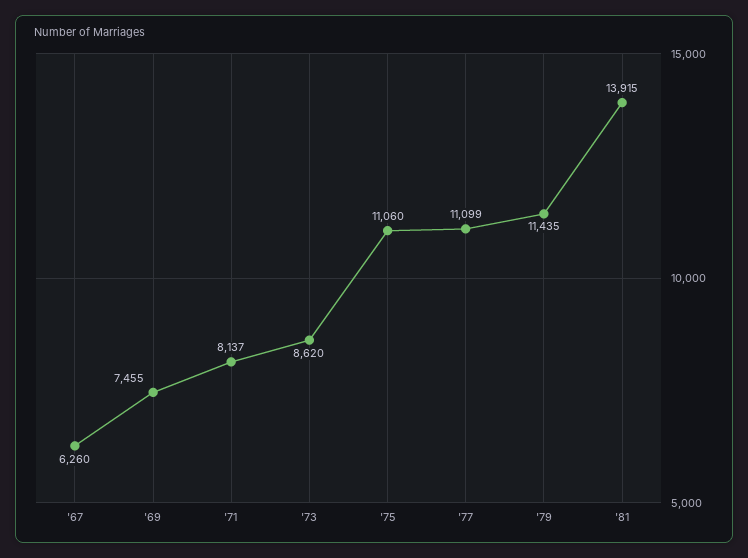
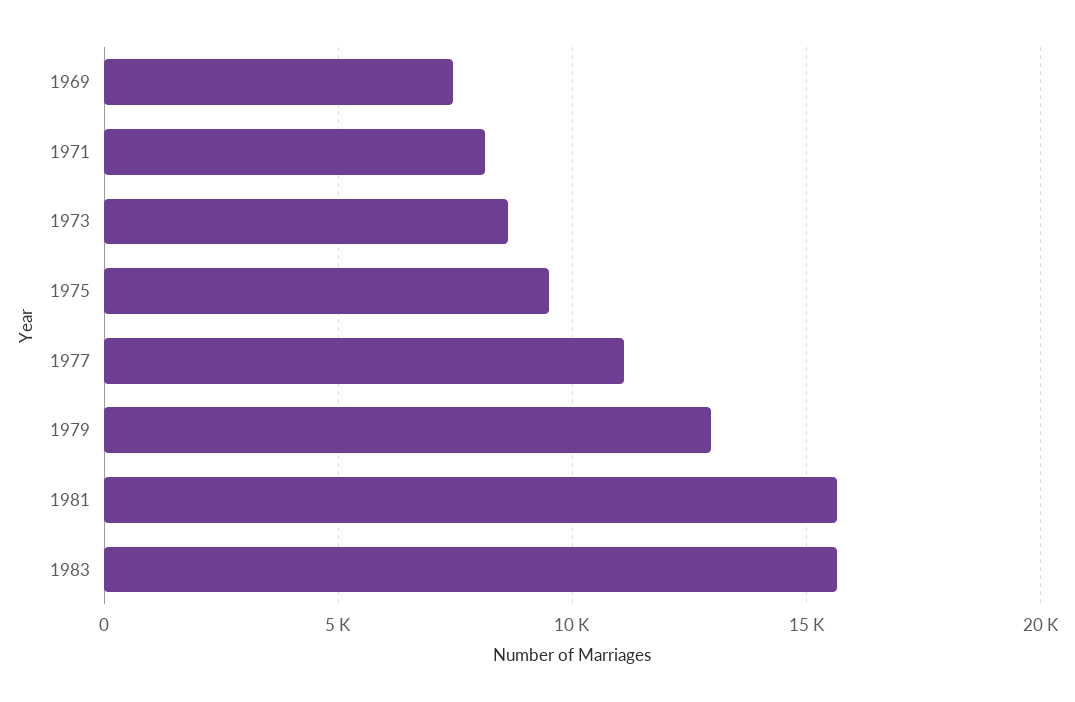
'67: 6260 -> none
'75: 11060 -> 9500
'79: 11435 -> 13000
'81: 13915 -> 15500
1983: none -> 15500

